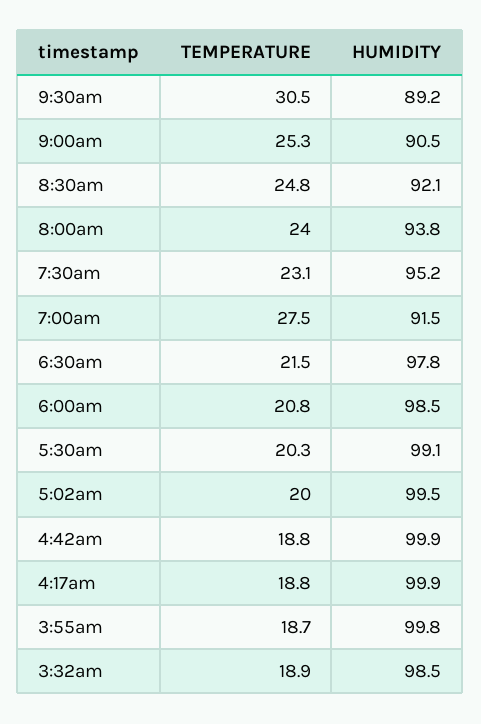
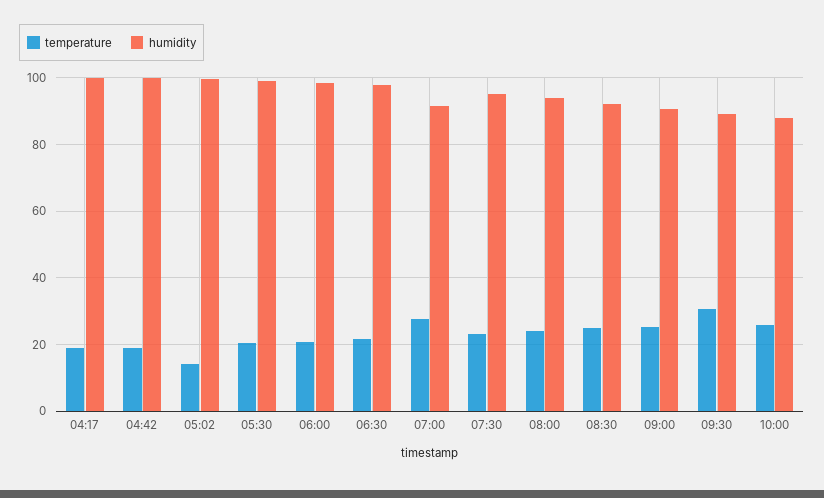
TEMPERATURE, 5:02am: 20 -> 14
TEMPERATURE, 3:55am: 18.7 -> none
HUMIDITY, 3:55am: 99.8 -> none
TEMPERATURE, 3:32am: 18.9 -> none
HUMIDITY, 3:32am: 98.5 -> none
TEMPERATURE, 10:00: none -> 26
HUMIDITY, 10:00: none -> 88

